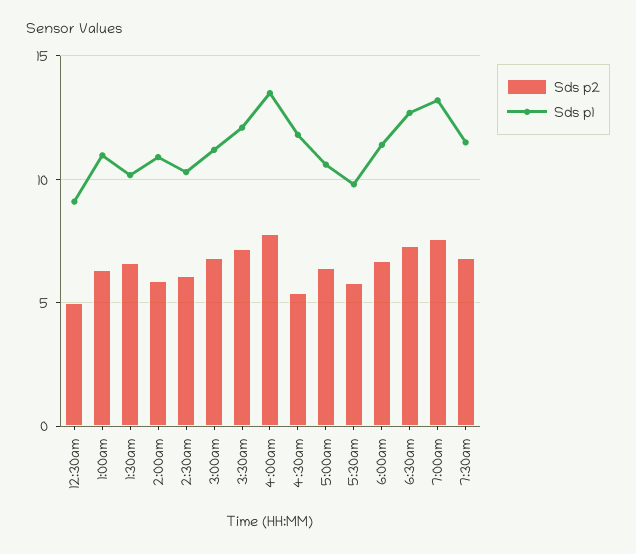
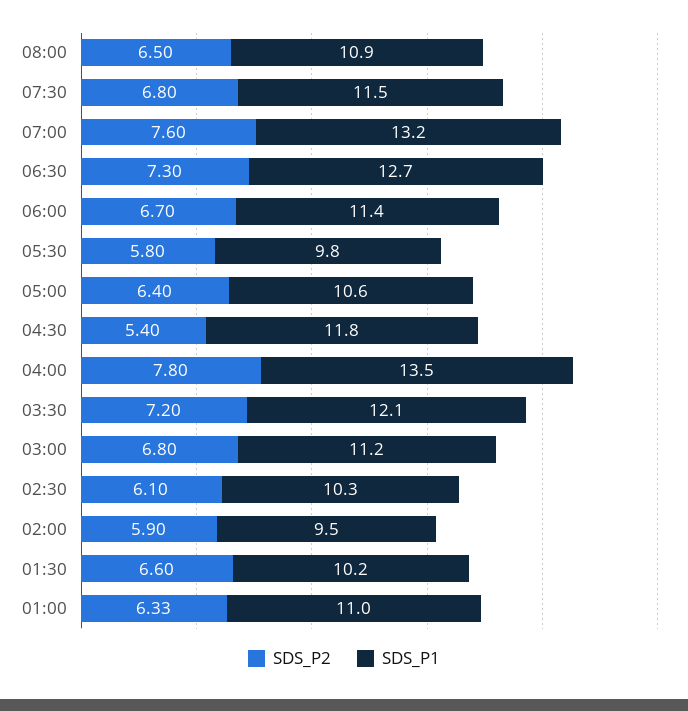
Sds p2, 12:30am: 5 -> none
Sds p1, 12:30am: 9 -> none
Sds p1, 2:00am: 11 -> 9.5
Sds p2, 08:00: none -> 6.5
Sds p1, 08:00: none -> 10.9

